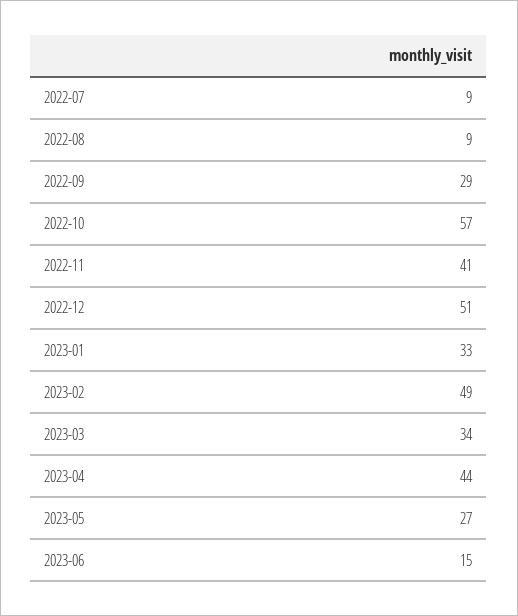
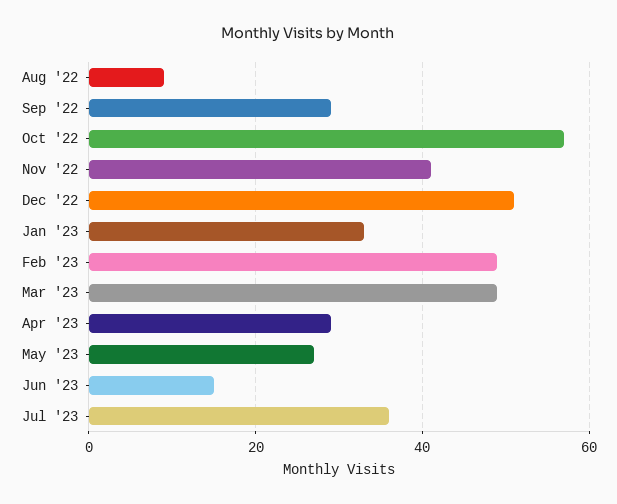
2022-07: 9 -> none
2023-03: 34 -> 50
2023-04: 44 -> 30
Jul '23: none -> 35

